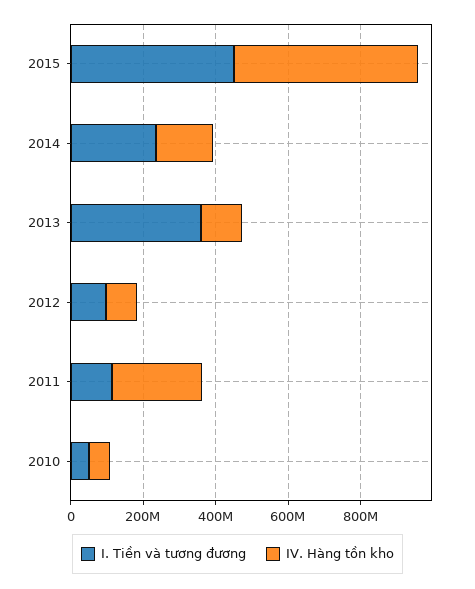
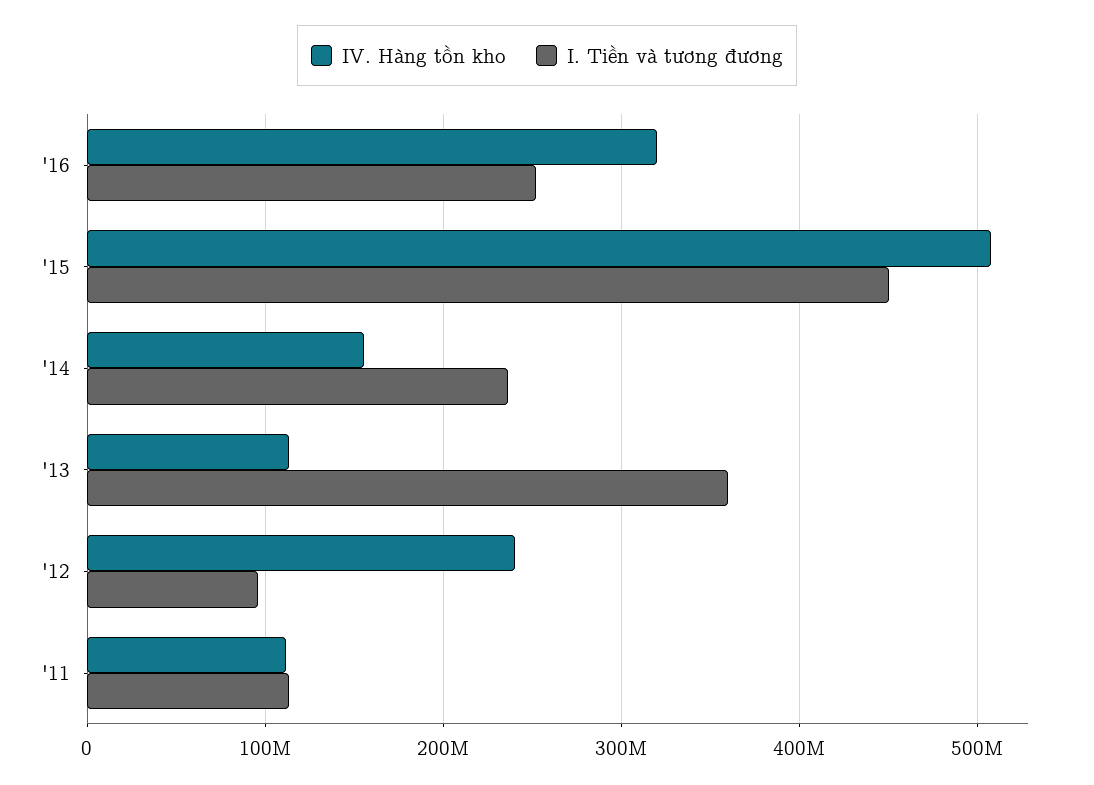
IV. Hàng tồn kho, 2012: 100000000 -> 240000000
IV. Hàng tồn kho, 2011: 250000000 -> 110000000
I. Tiền và tương đương, 2010: 50000000 -> none
IV. Hàng tồn kho, 2010: 50000000 -> none
IV. Hàng tồn kho, '16: none -> 320000000
I. Tiền và tương đương, '16: none -> 250000000

